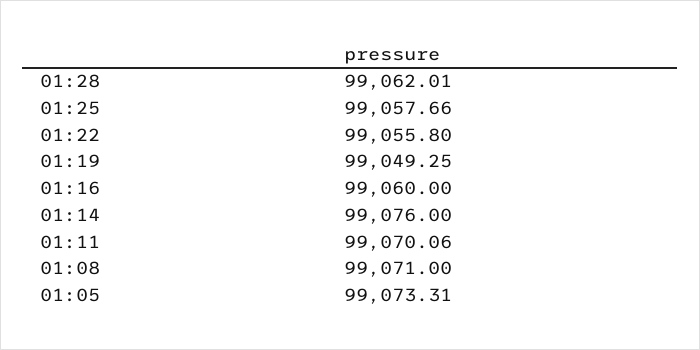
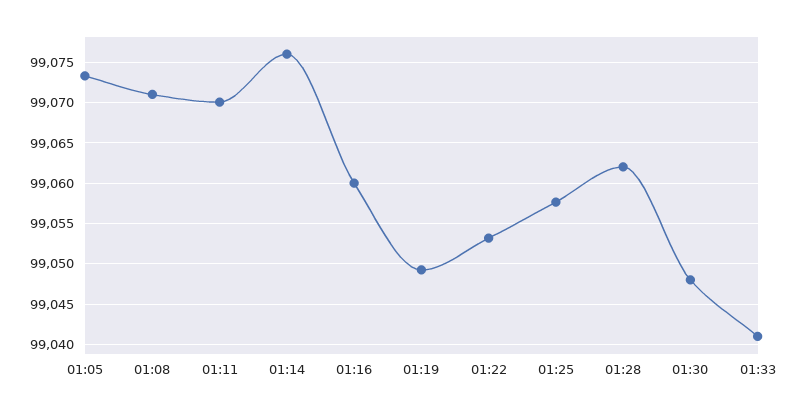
01:22: 99055.8 -> 99053
01:30: none -> 99048
01:33: none -> 99041

